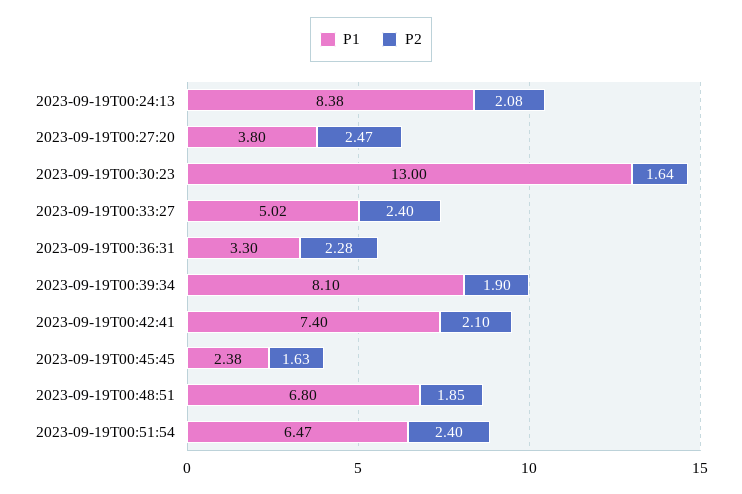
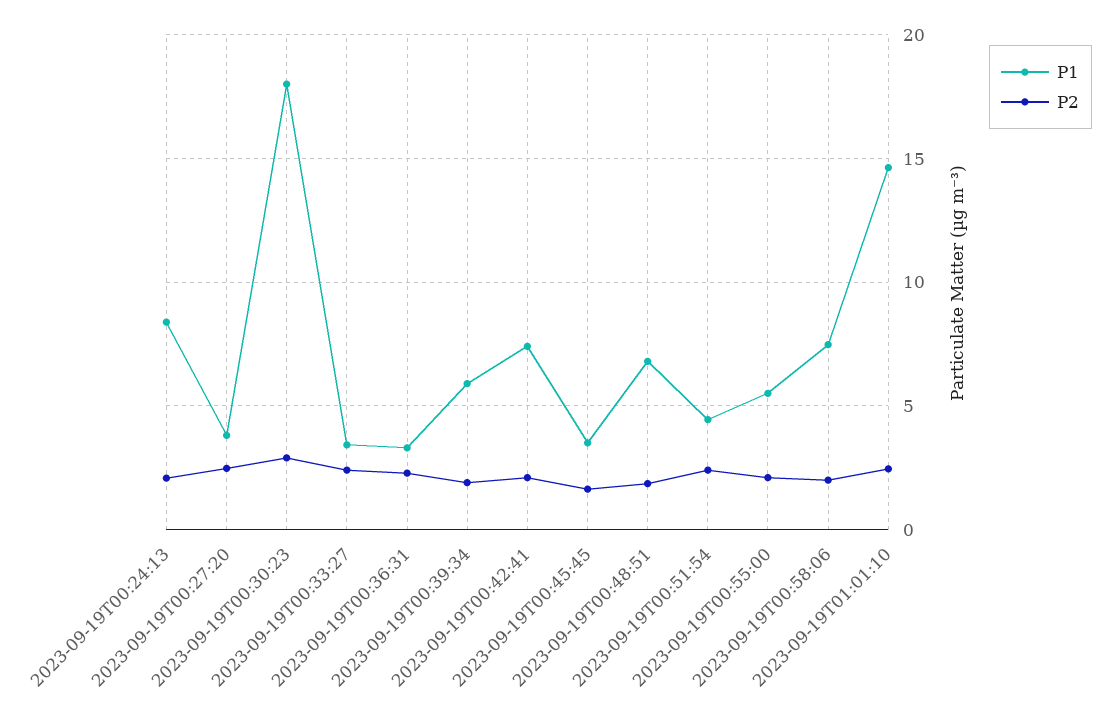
P1, 2023-09-19T00:30:23: 13 -> 18
P2, 2023-09-19T00:30:23: 1.64 -> 3
P1, 2023-09-19T00:33:27: 5.02 -> 3.5
P1, 2023-09-19T00:39:34: 8.1 -> 6
P1, 2023-09-19T00:45:45: 2.38 -> 3.5
P1, 2023-09-19T00:51:54: 6.47 -> 4.5
P1, 2023-09-19T00:55:00: none -> 5.5
P2, 2023-09-19T00:55:00: none -> 2
P1, 2023-09-19T00:58:06: none -> 7.5
P2, 2023-09-19T00:58:06: none -> 2
P1, 2023-09-19T01:01:10: none -> 14.5
P2, 2023-09-19T01:01:10: none -> 2.5

